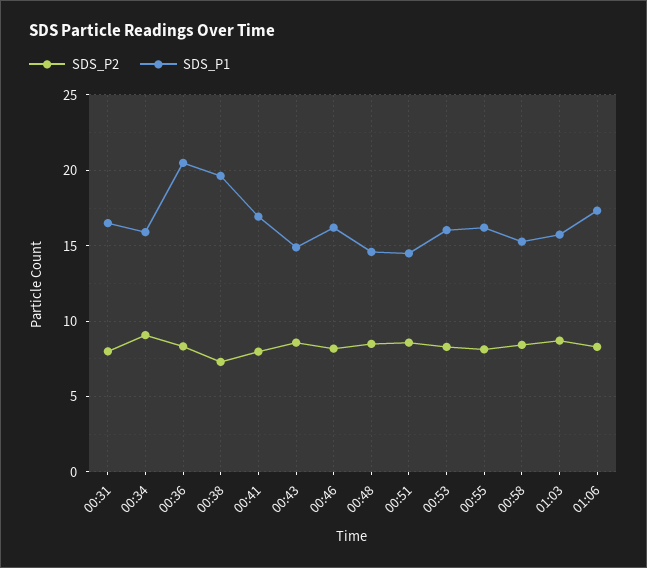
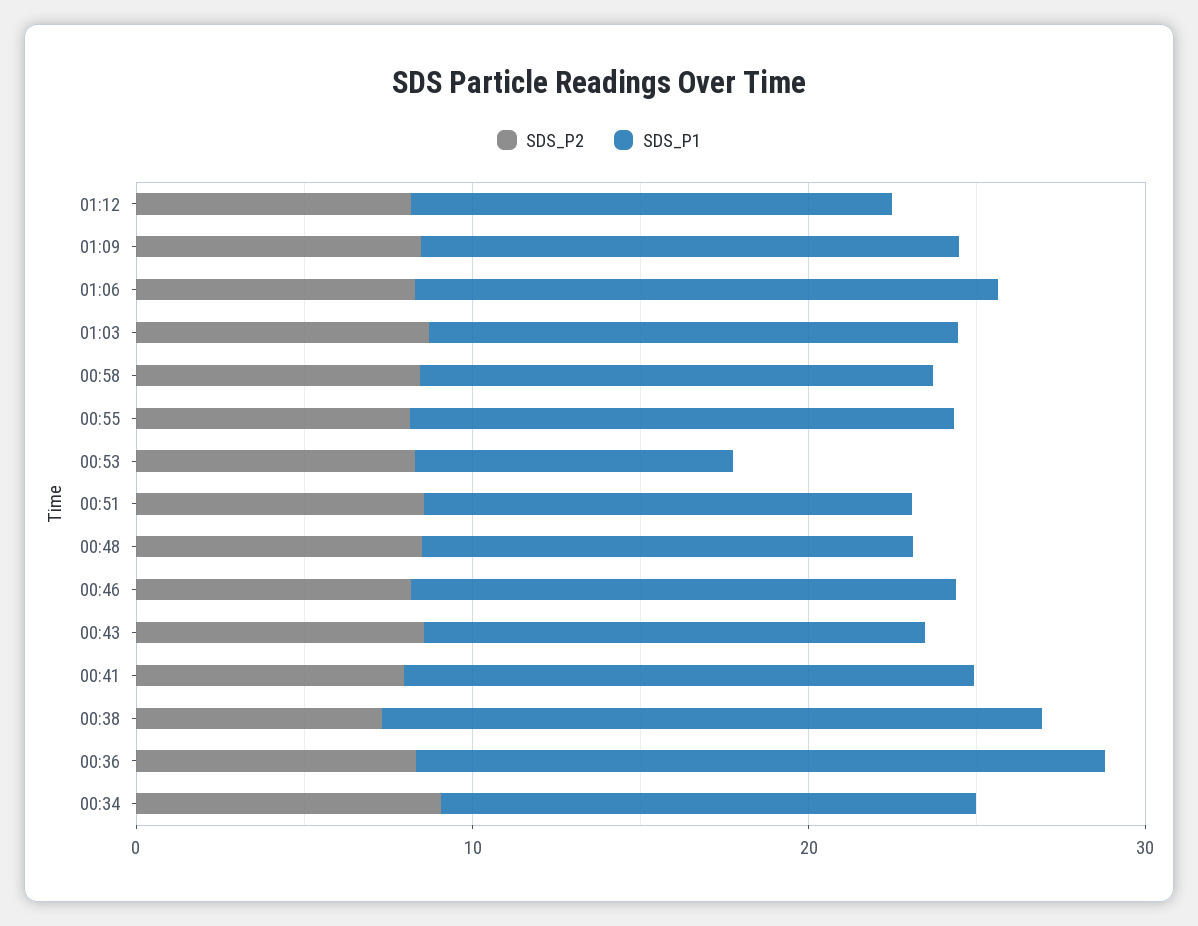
SDS_P2, 00:31: 8 -> none
SDS_P1, 00:31: 16.5 -> none
SDS_P1, 00:53: 16 -> 10
SDS_P2, 01:12: none -> 8
SDS_P1, 01:12: none -> 14
SDS_P2, 01:09: none -> 8
SDS_P1, 01:09: none -> 16

